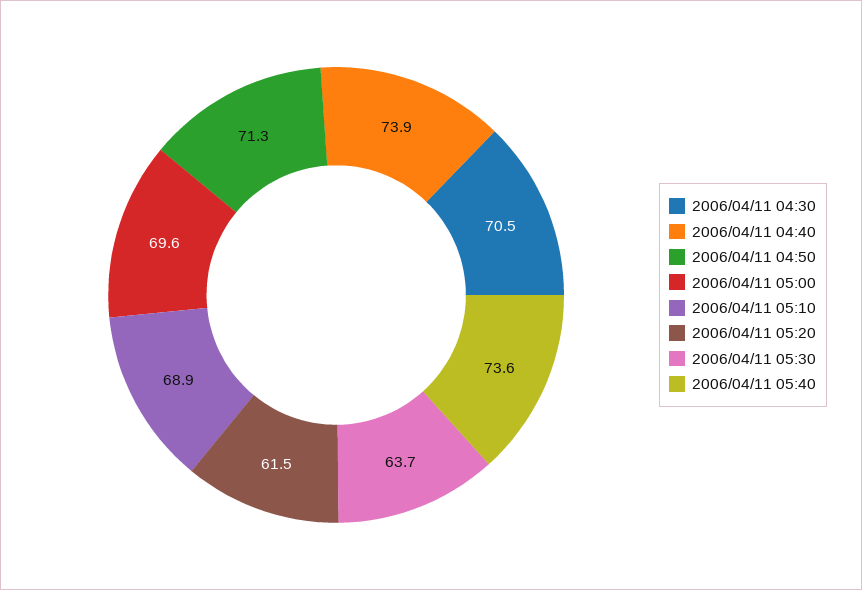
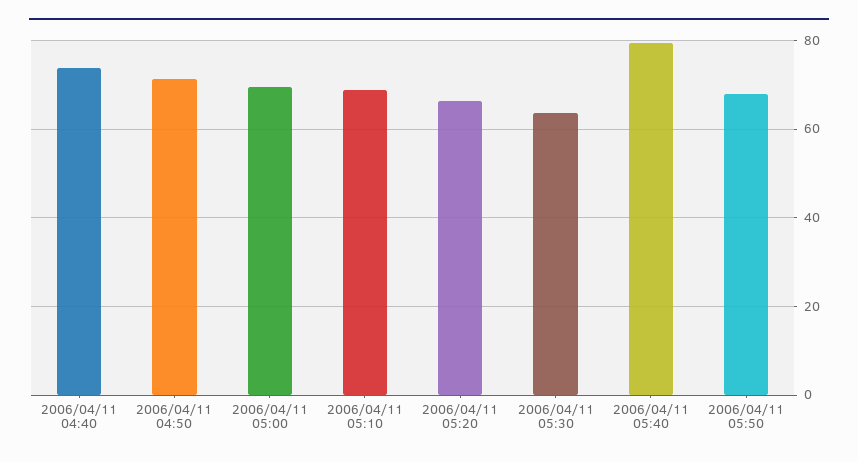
2006/04/11 04:30: 70.5 -> none
2006/04/11 05:20: 61.5 -> 66
2006/04/11 05:40: 73.6 -> 80
2006/04/11 05:50: none -> 68

